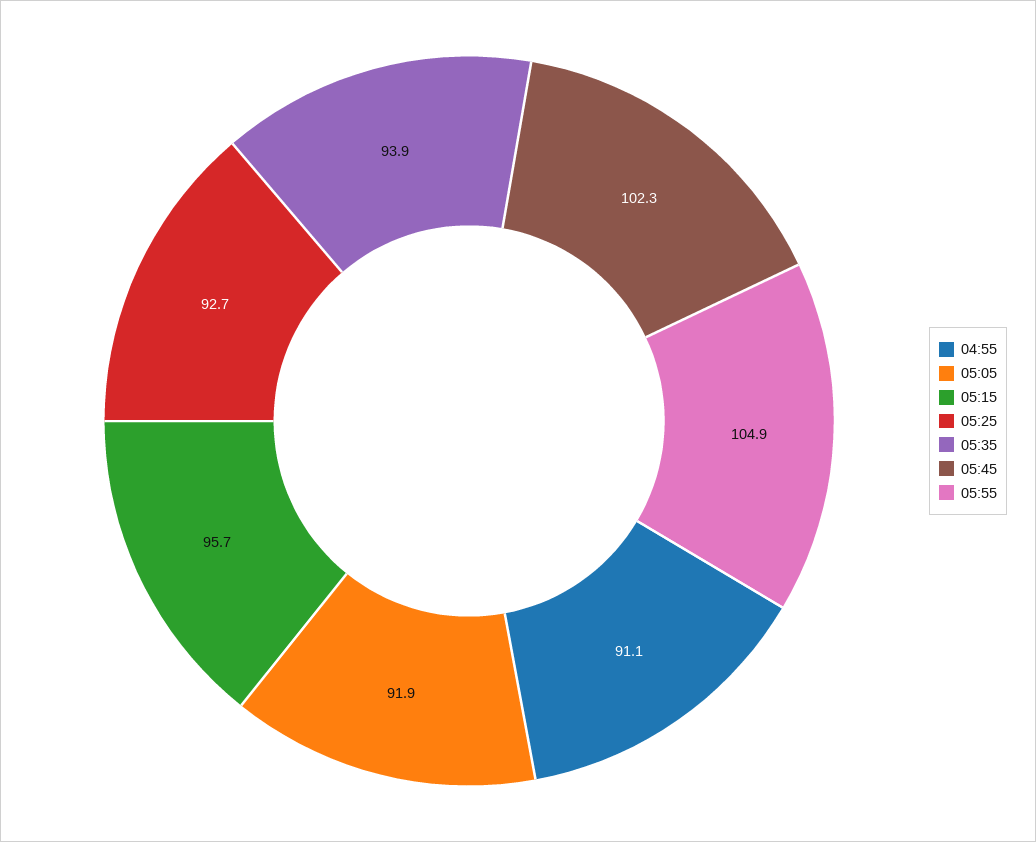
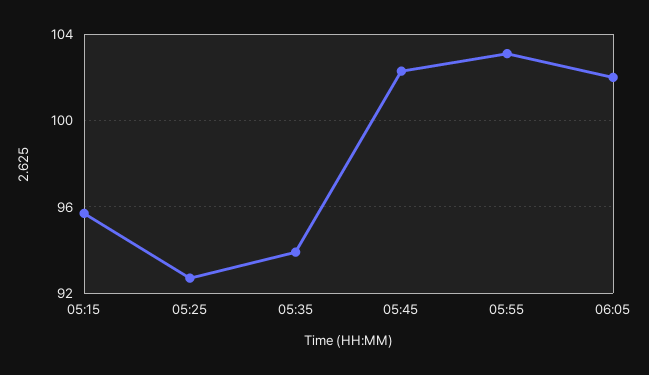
04:55: 91.1 -> none
05:05: 91.9 -> none
05:55: 104.9 -> 103
06:05: none -> 102

